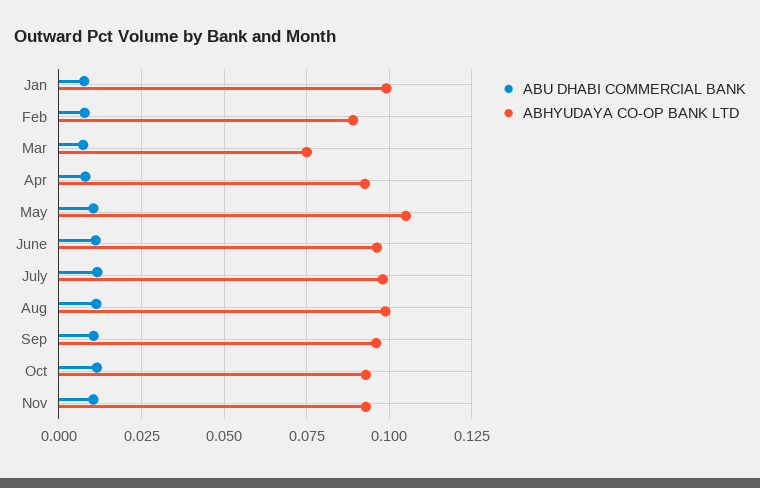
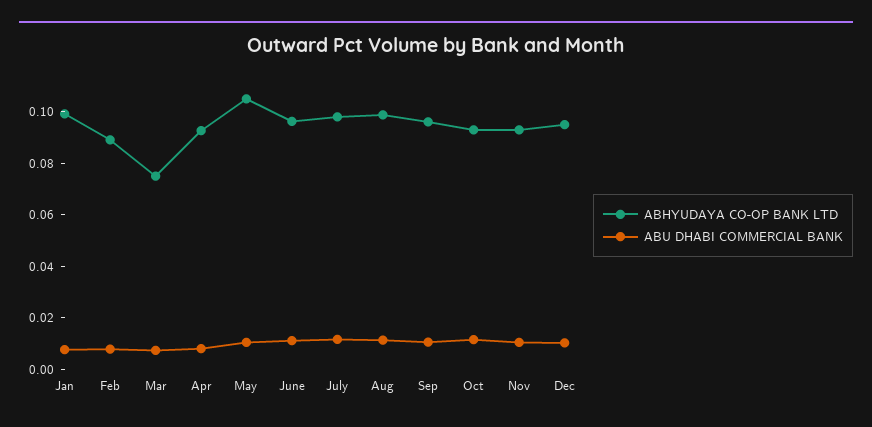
ABHYUDAYA CO-OP BANK LTD, Dec: none -> 0.095
ABU DHABI COMMERCIAL BANK, Dec: none -> 0.01

